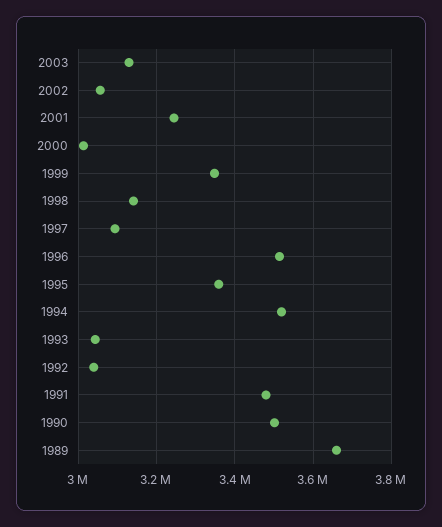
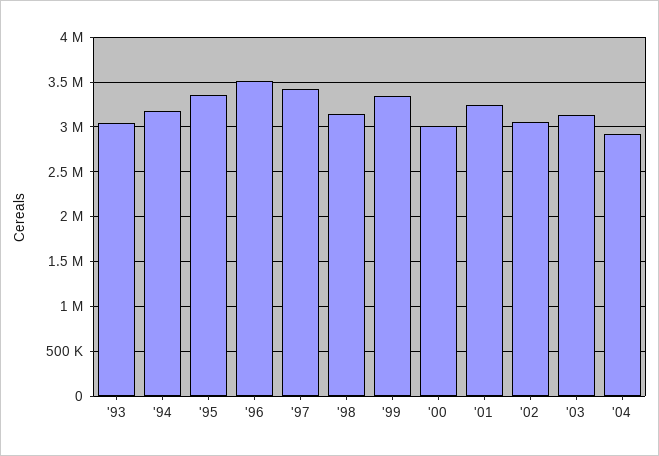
1997: 3100000 -> 3400000
1994: 3520000 -> 3200000
1992: 3040000 -> none
1991: 3480000 -> none
1990: 3500000 -> none
1989: 3660000 -> none
'04: none -> 2900000

